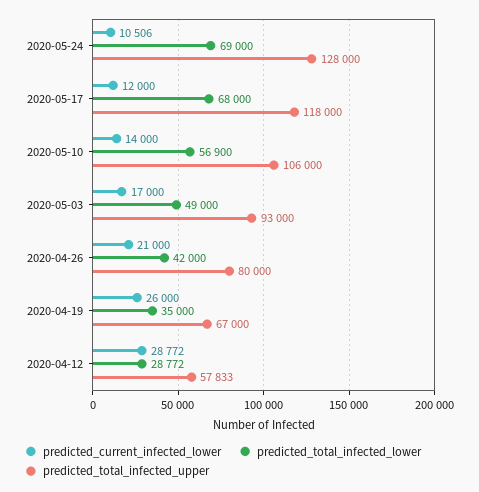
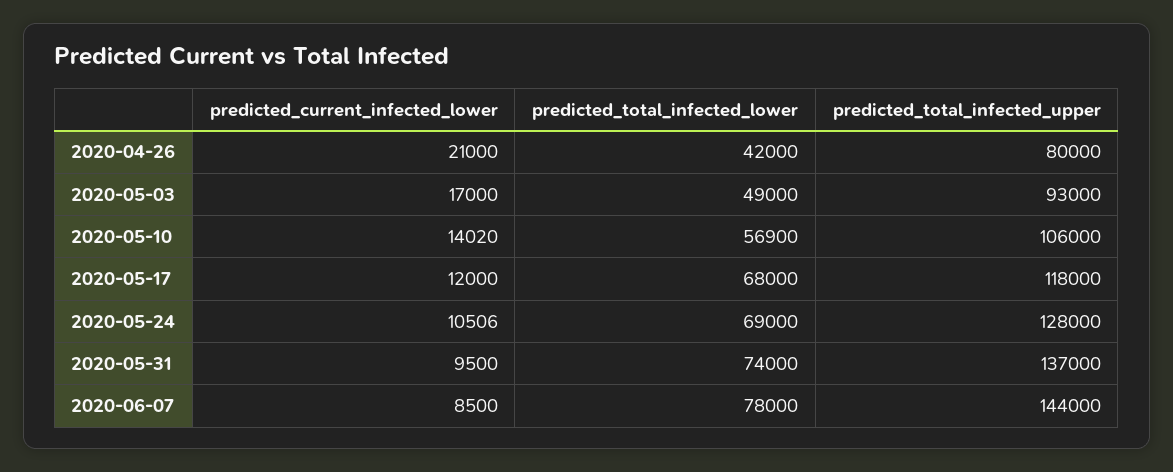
predicted_current_infected_lower, 2020-05-10: 14000 -> 14020
predicted_current_infected_lower, 2020-04-19: 26000 -> none
predicted_total_infected_lower, 2020-04-19: 35000 -> none
predicted_total_infected_upper, 2020-04-19: 67000 -> none
predicted_current_infected_lower, 2020-04-12: 28772 -> none
predicted_total_infected_lower, 2020-04-12: 28772 -> none
predicted_total_infected_upper, 2020-04-12: 57833 -> none
predicted_current_infected_lower, 2020-05-31: none -> 9500
predicted_total_infected_lower, 2020-05-31: none -> 74000
predicted_total_infected_upper, 2020-05-31: none -> 137000
predicted_current_infected_lower, 2020-06-07: none -> 8500
predicted_total_infected_lower, 2020-06-07: none -> 78000
predicted_total_infected_upper, 2020-06-07: none -> 144000

